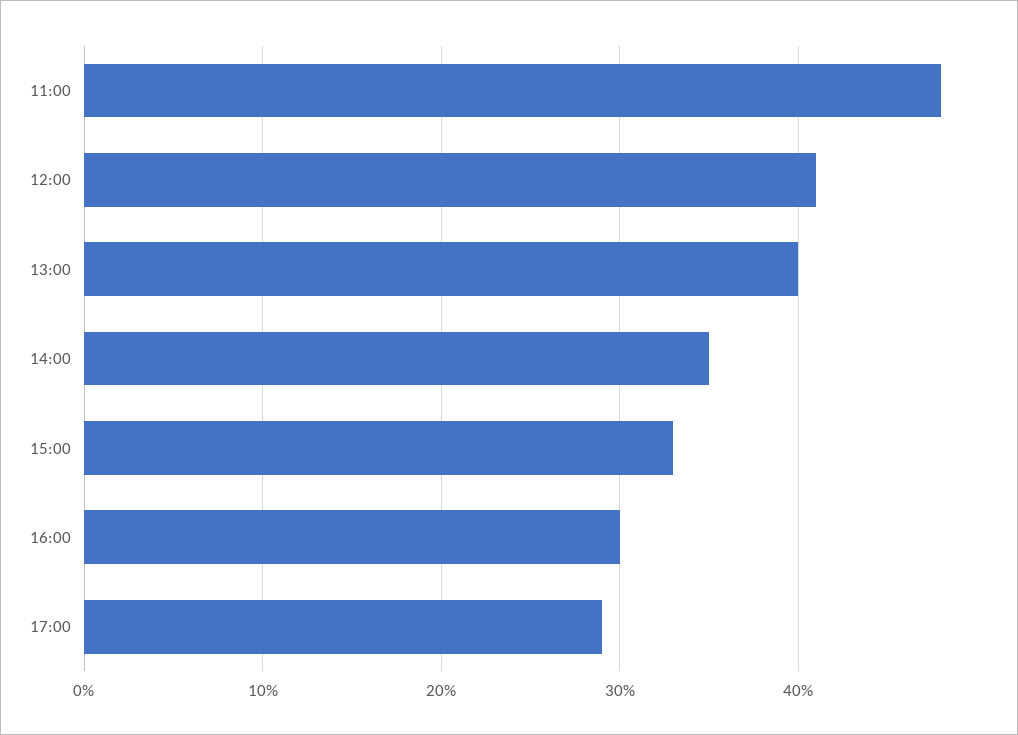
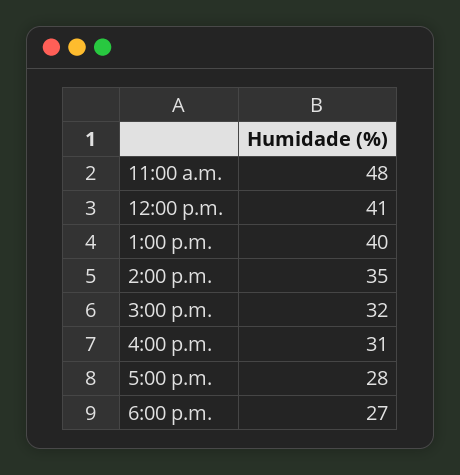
15:00: 33 -> 32
16:00: 30 -> 31
17:00: 29 -> 28
6:00 p.m.: none -> 27

